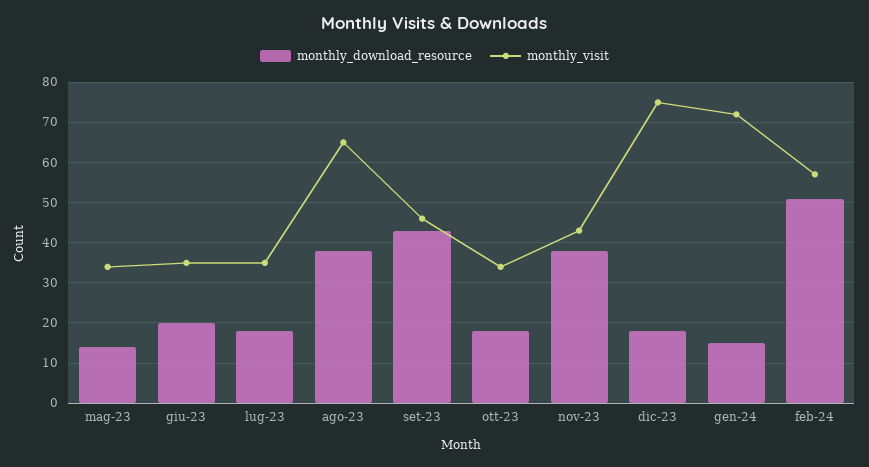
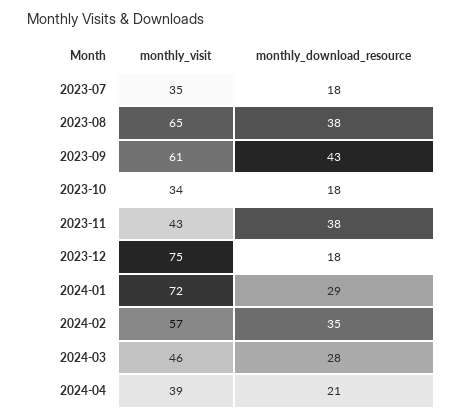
monthly_download_resource, mag-23: 15 -> none
monthly_visit, mag-23: 35 -> none
monthly_download_resource, giu-23: 20 -> none
monthly_visit, giu-23: 35 -> none
monthly_visit, set-23: 45 -> 61
monthly_download_resource, gen-24: 15 -> 29
monthly_download_resource, feb-24: 50 -> 35
monthly_visit, 2024-03: none -> 46
monthly_download_resource, 2024-03: none -> 28
monthly_visit, 2024-04: none -> 39
monthly_download_resource, 2024-04: none -> 21

